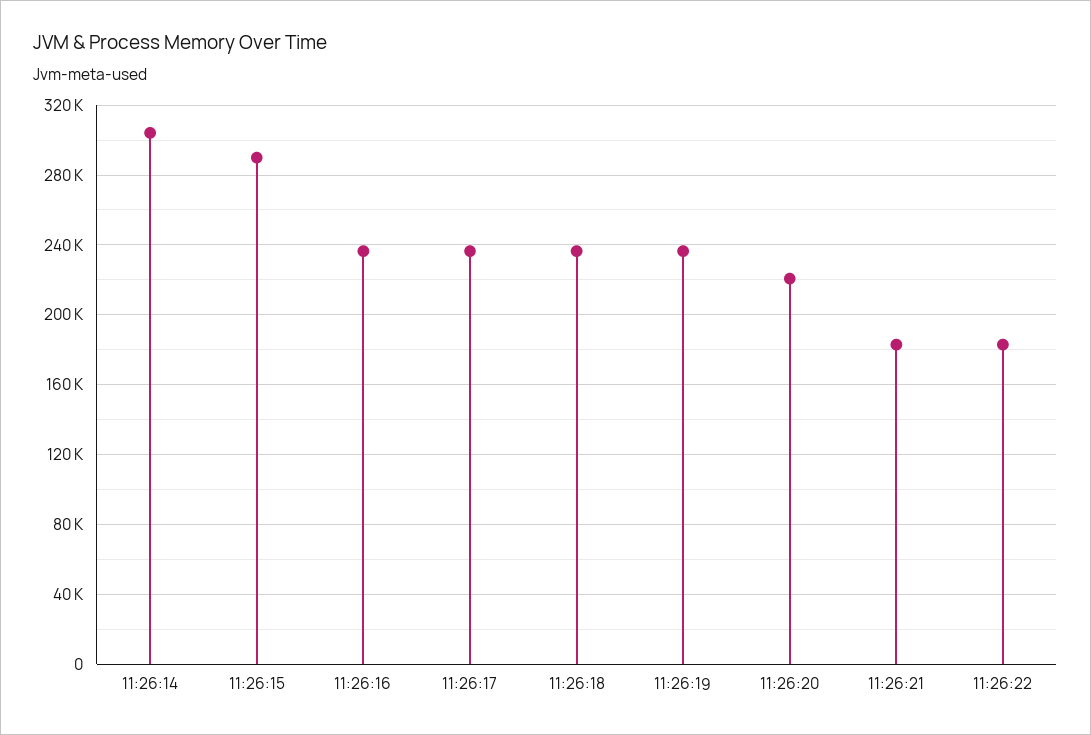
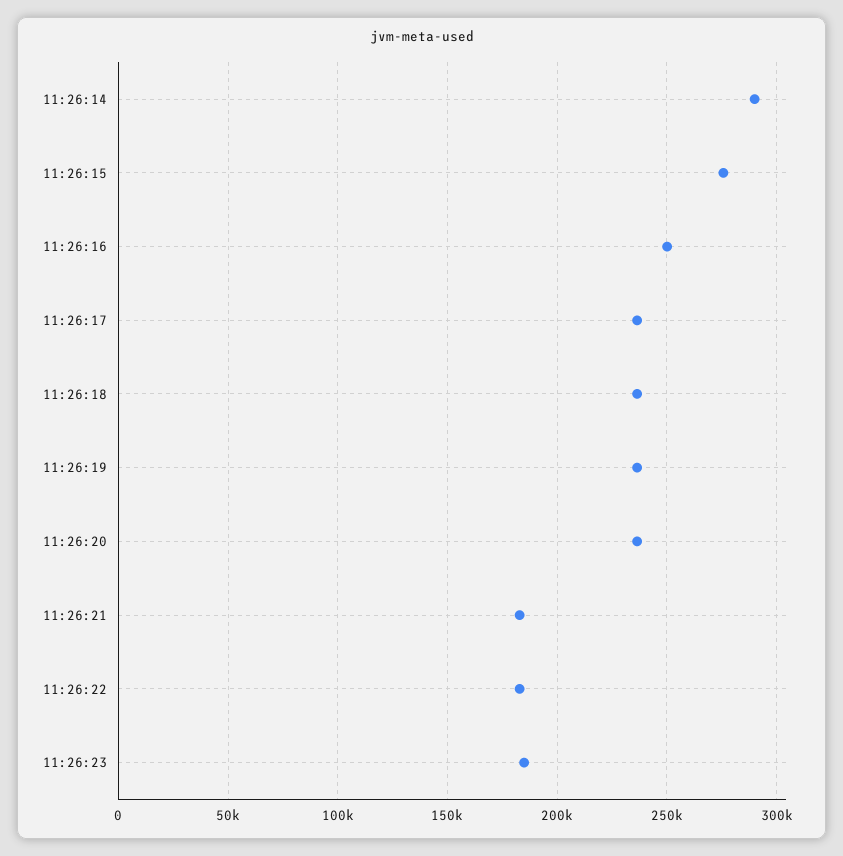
11:26:14: 305000 -> 290000
11:26:15: 290000 -> 275000
11:26:16: 235000 -> 250000
11:26:20: 220000 -> 235000
11:26:23: none -> 185000

